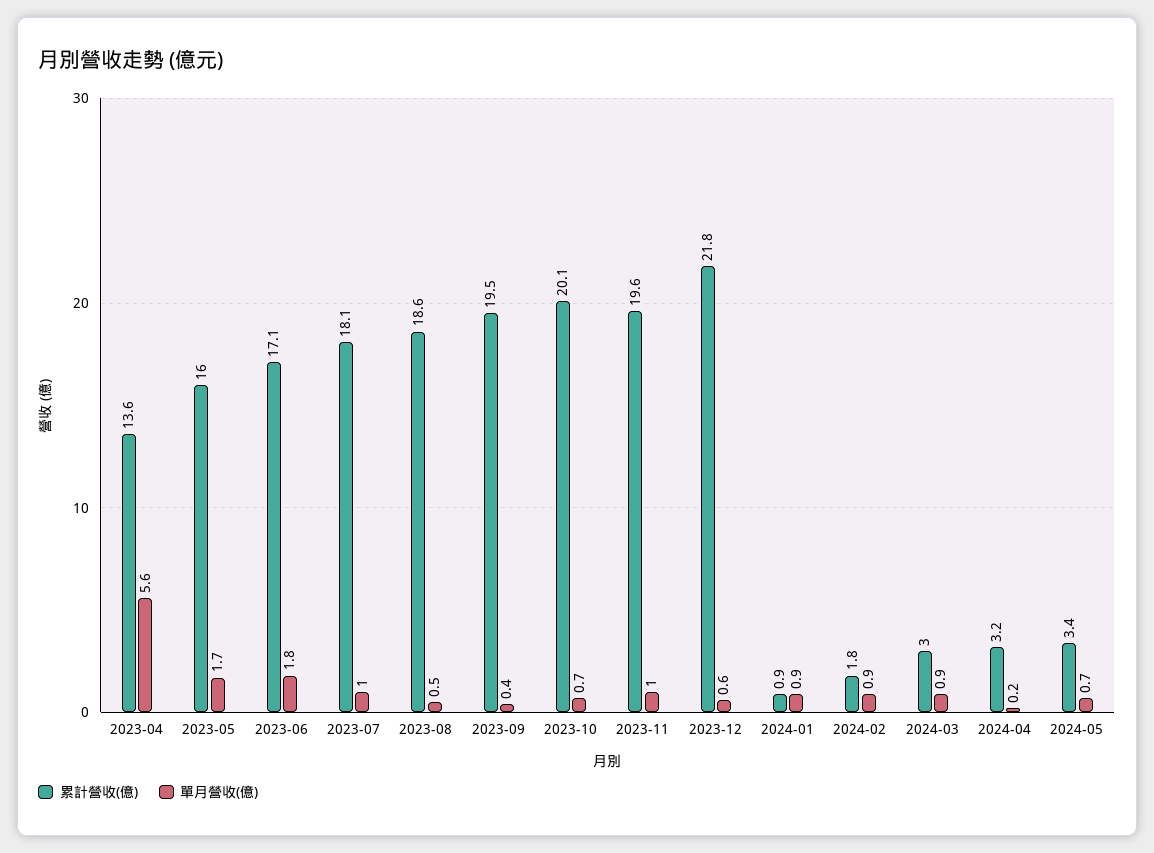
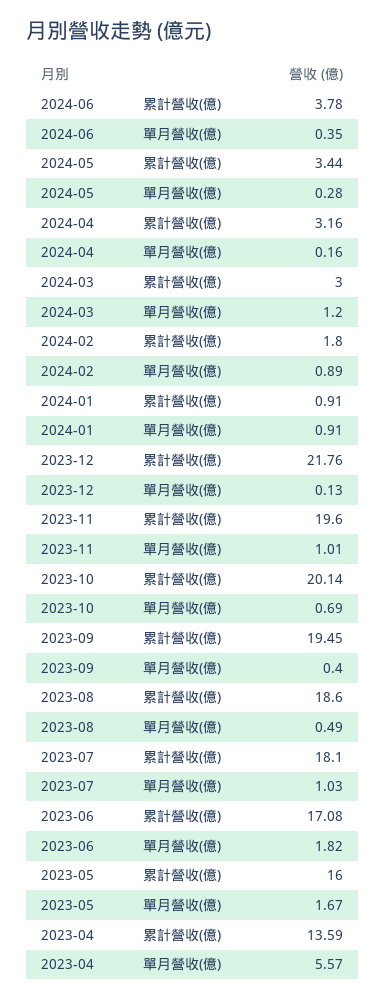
單月營收(億), 2023-12: 0.6 -> 0.13
單月營收(億), 2024-03: 0.9 -> 1.2
單月營收(億), 2024-05: 0.7 -> 0.28
累計營收(億), 2024-06: none -> 3.78
單月營收(億), 2024-06: none -> 0.35

